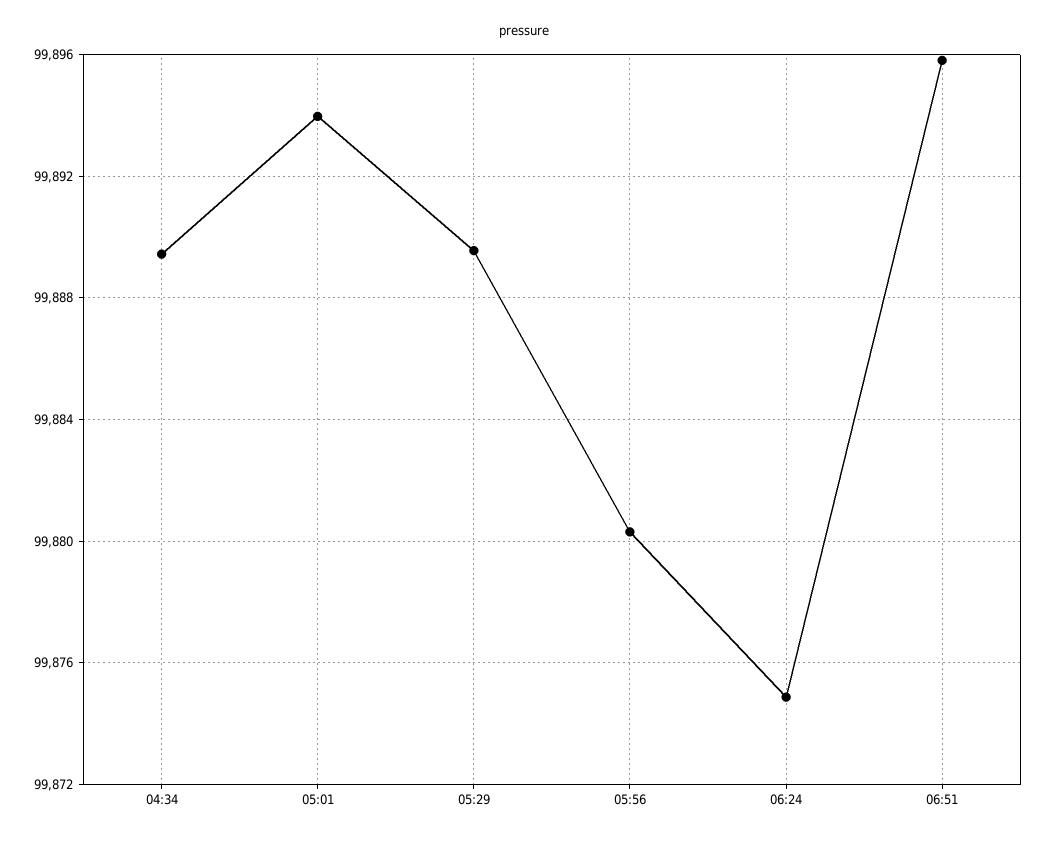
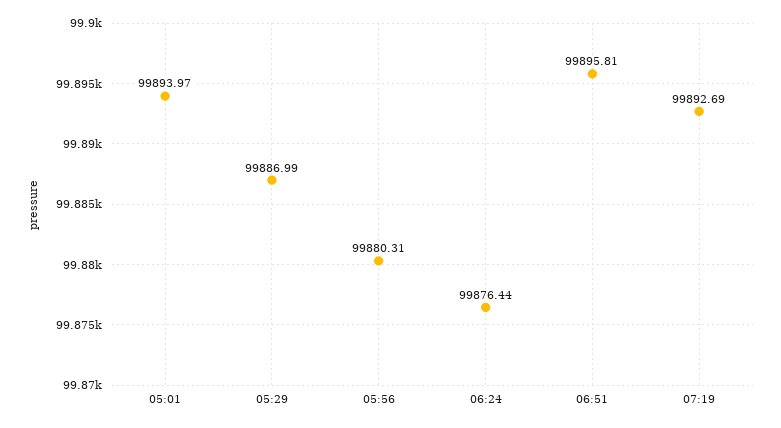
04:34: 99889.5 -> none
05:29: 99889.5 -> 99886.99
06:24: 99875 -> 99876.44
07:19: none -> 99892.69

